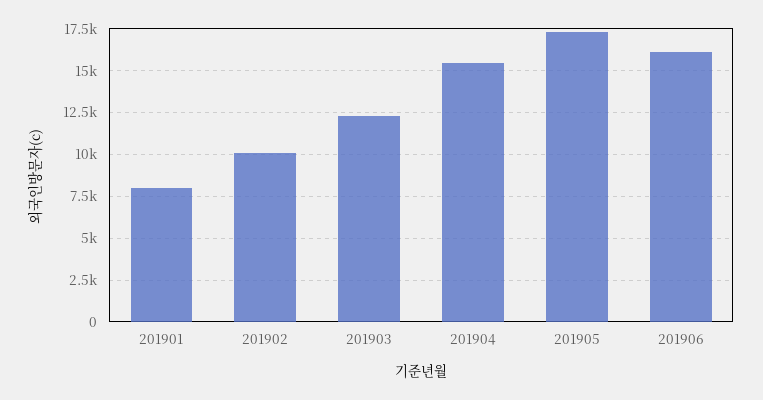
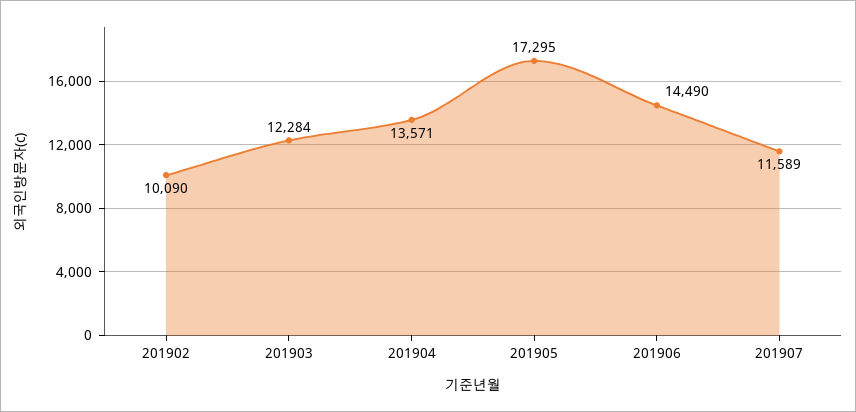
201901: 8000 -> none
201904: 15500 -> 13571
201906: 16000 -> 14490
201907: none -> 11589

